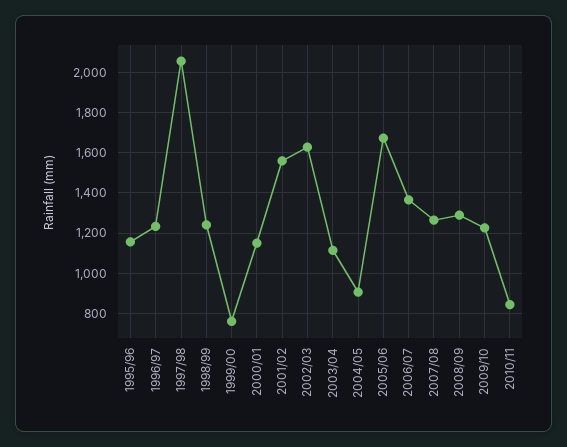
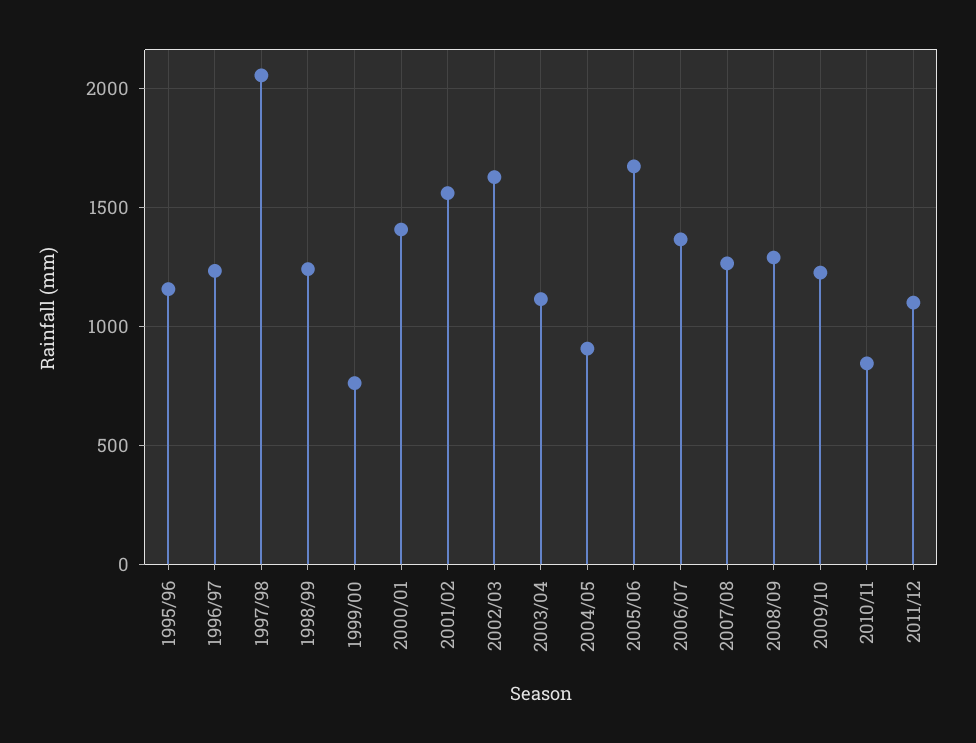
2000/01: 1150 -> 1400
2011/12: none -> 1100

